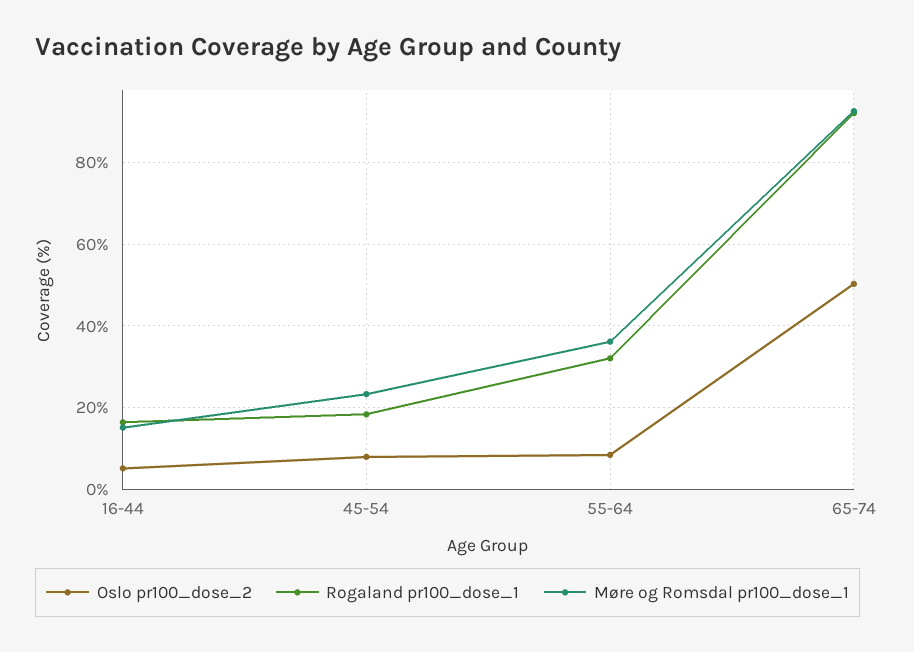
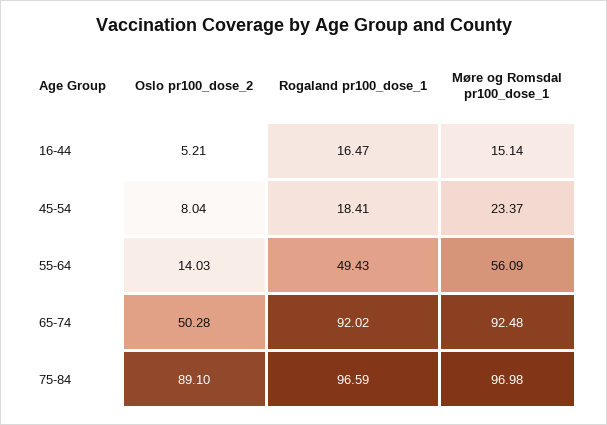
Oslo pr100_dose_2, 55-64: 8 -> 14.03
Rogaland pr100_dose_1, 55-64: 32 -> 49.43
Møre og Romsdal pr100_dose_1, 55-64: 36 -> 56.09
Oslo pr100_dose_2, 75-84: none -> 89.1
Rogaland pr100_dose_1, 75-84: none -> 96.59
Møre og Romsdal pr100_dose_1, 75-84: none -> 96.98

